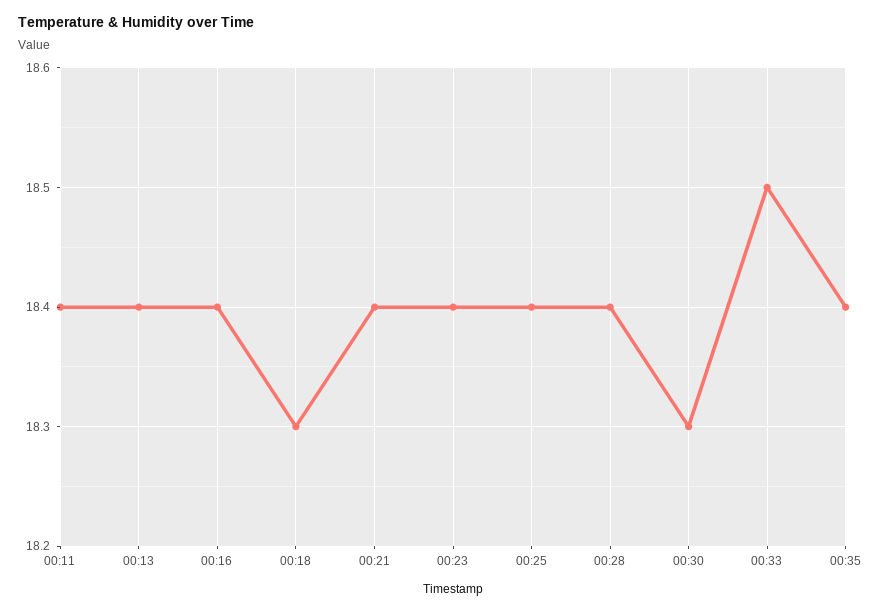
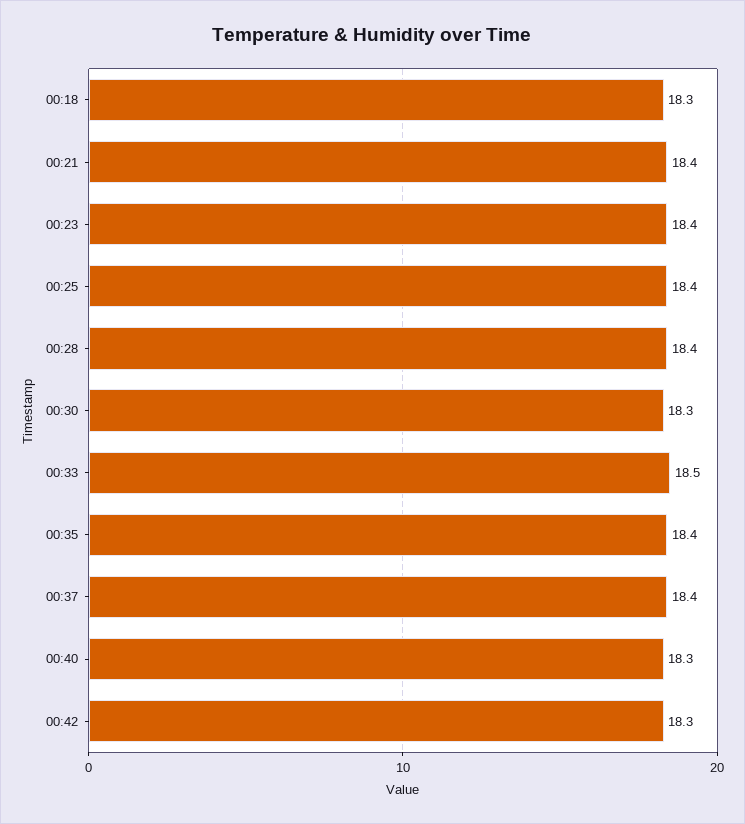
00:11: 18.4 -> none
00:13: 18.4 -> none
00:16: 18.4 -> none
00:37: none -> 18.4
00:40: none -> 18.3
00:42: none -> 18.3

